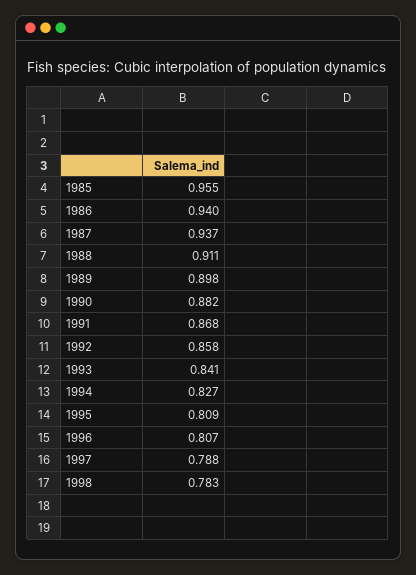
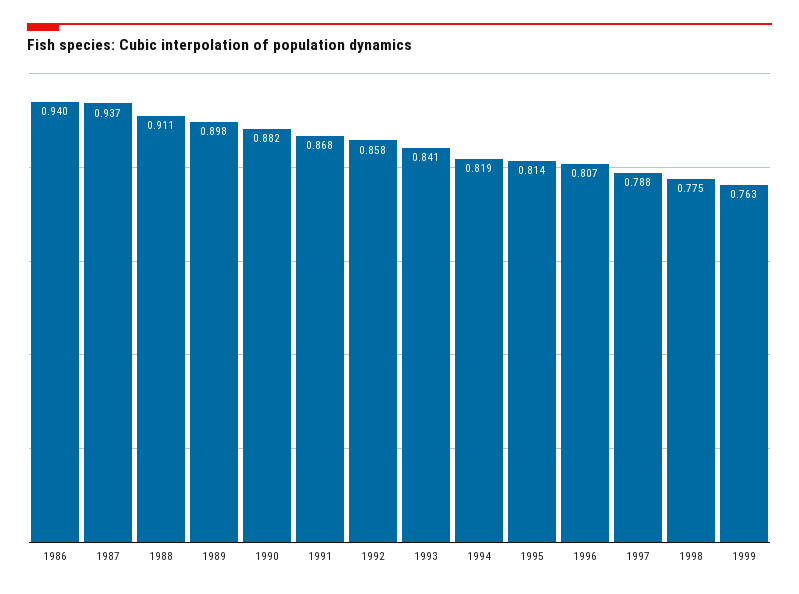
1985: 0.955 -> none
1994: 0.827 -> 0.819
1995: 0.809 -> 0.814
1998: 0.783 -> 0.775
1999: none -> 0.763

